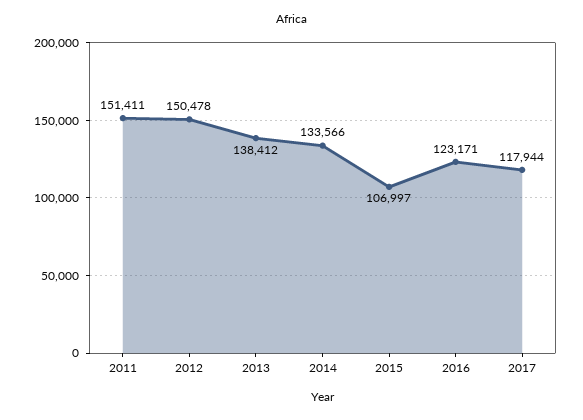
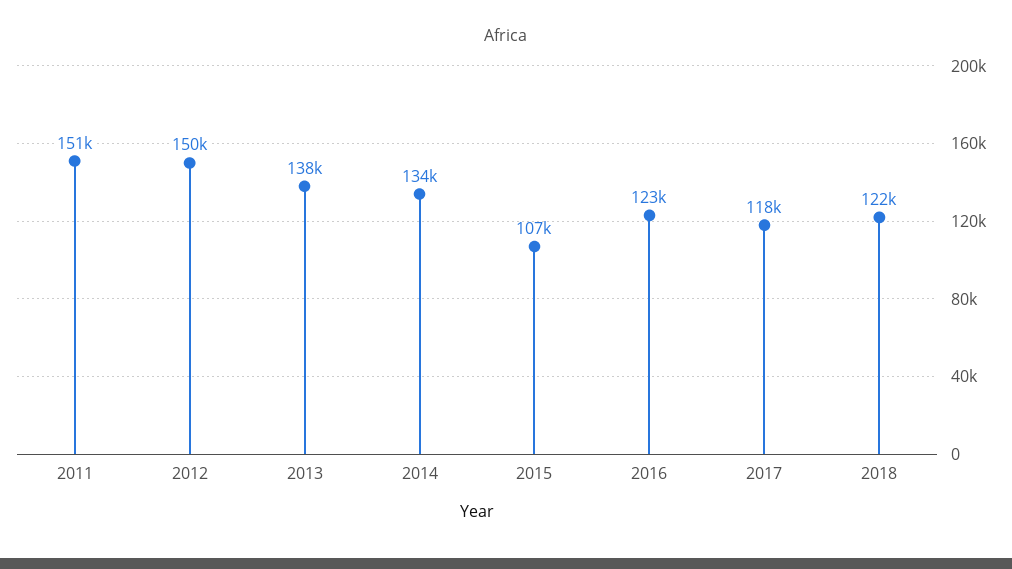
2018: none -> 122000

